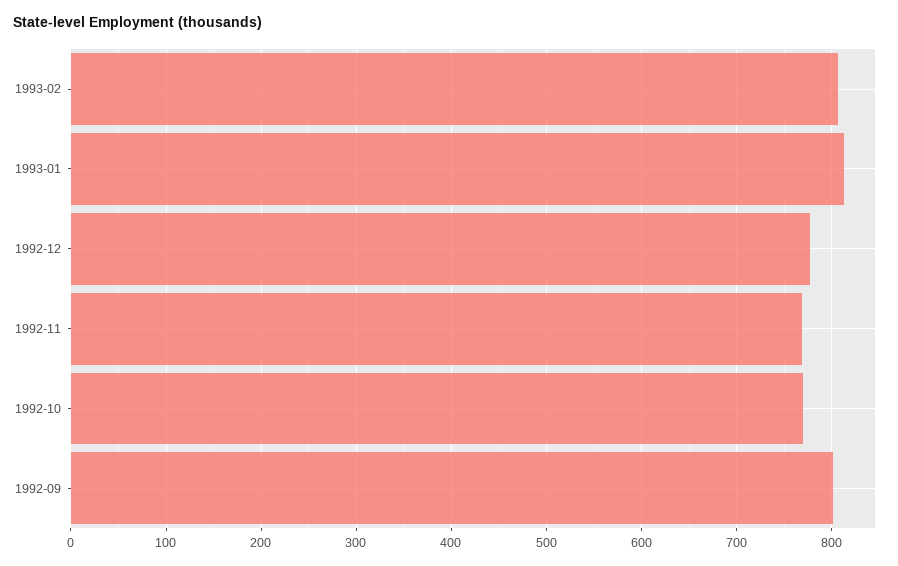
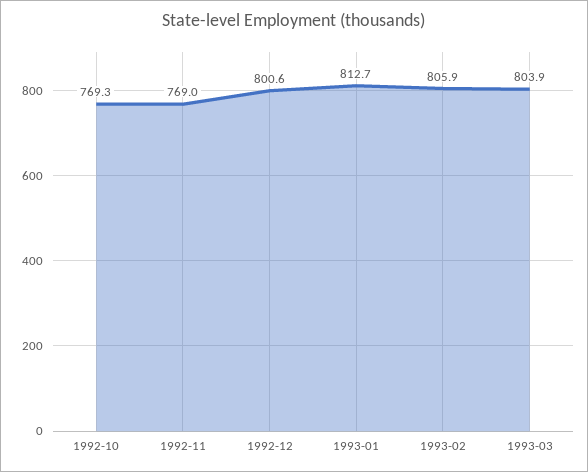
1992-12: 780 -> 800.6
1992-09: 800 -> none
1993-03: none -> 803.9

